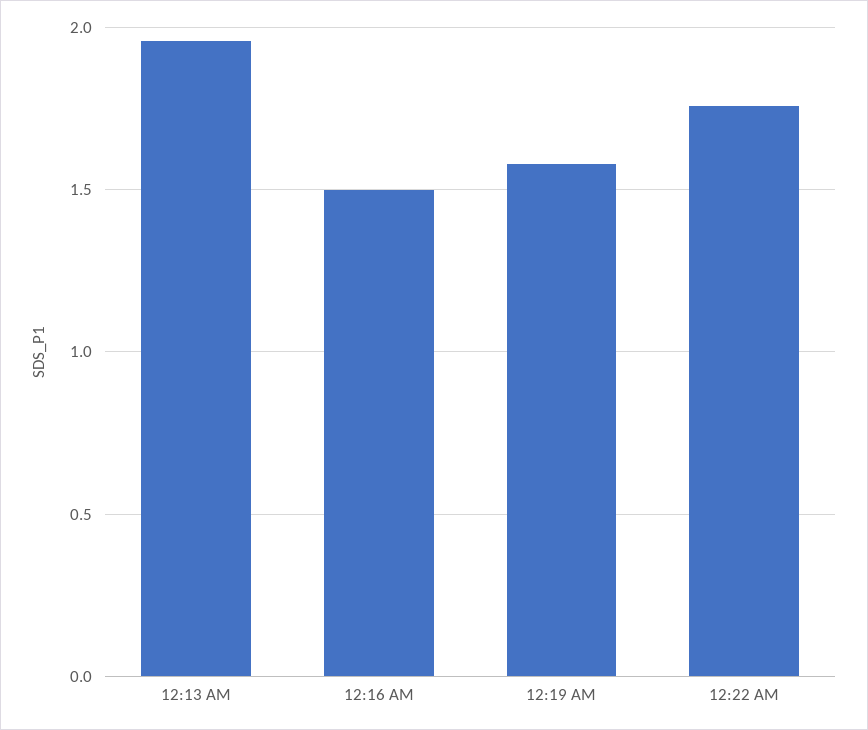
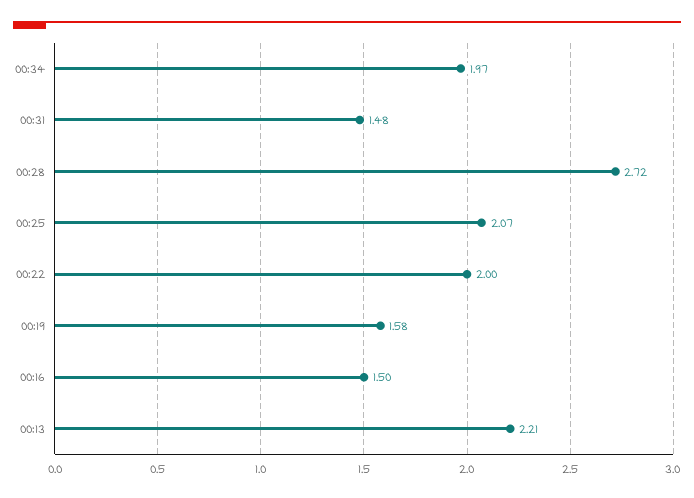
12:13 AM: 1.95 -> 2.21
12:22 AM: 1.75 -> 2
00:34: none -> 1.97
00:31: none -> 1.48
00:28: none -> 2.72
00:25: none -> 2.07

